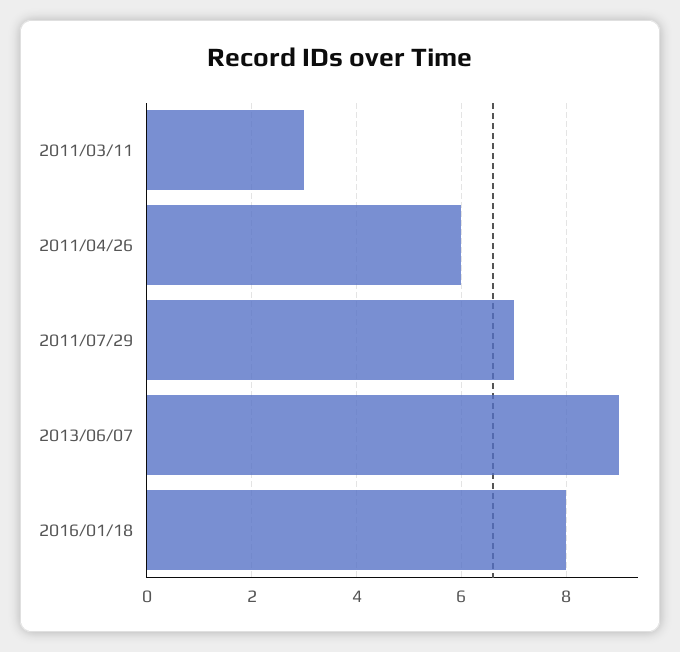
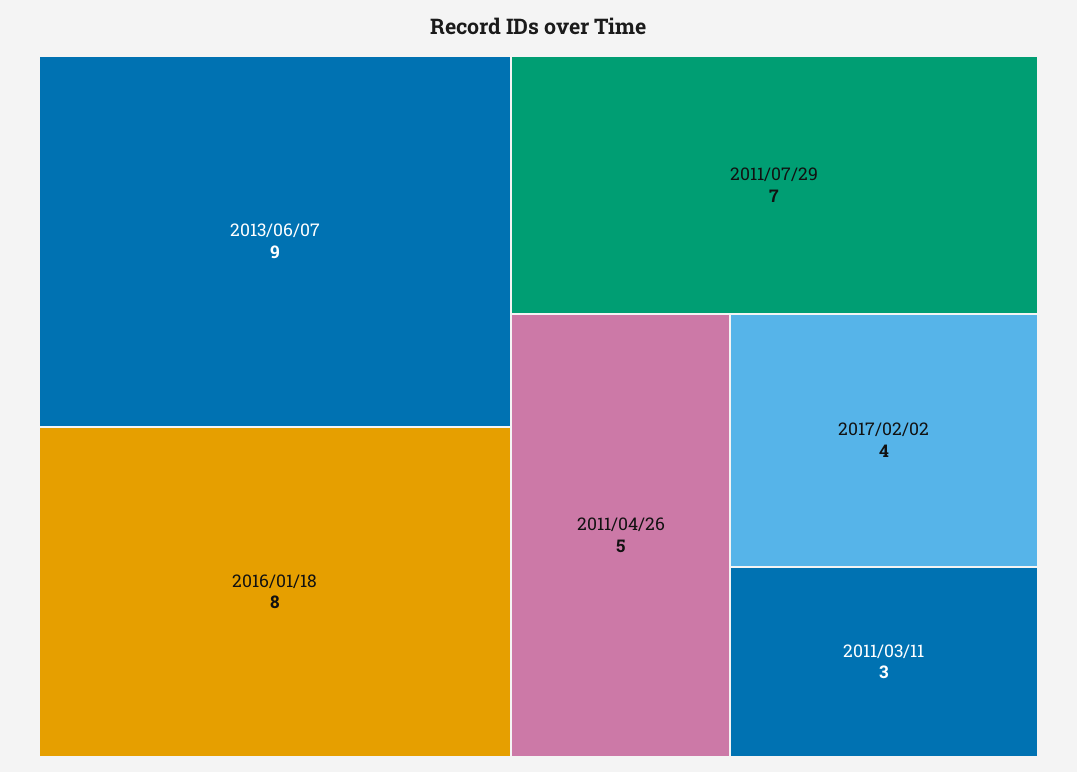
2011/04/26: 6 -> 5
2017/02/02: none -> 4

